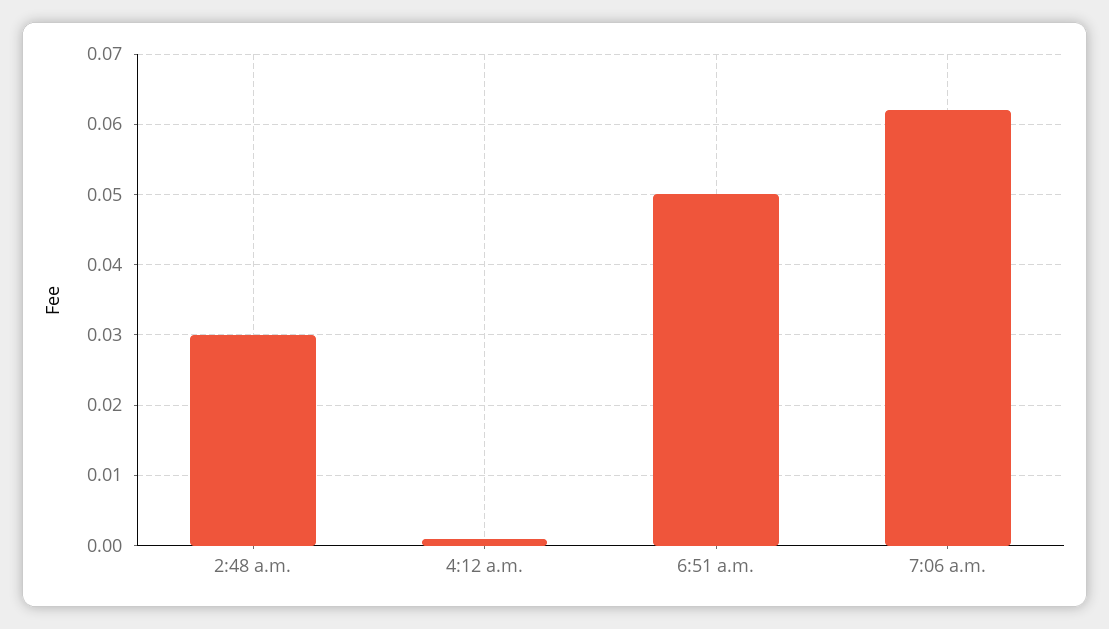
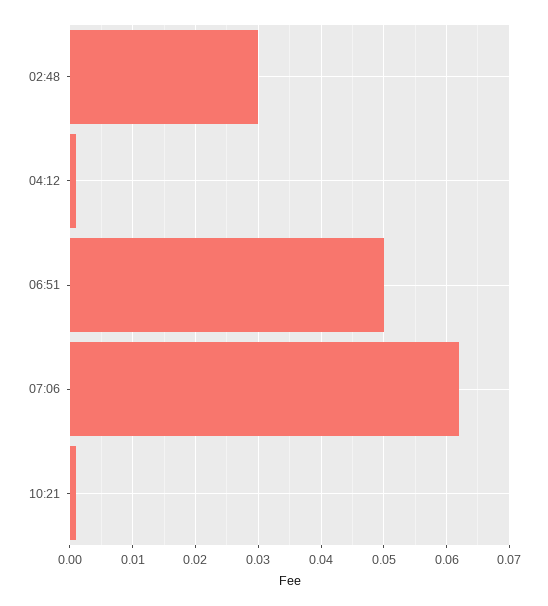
10:21: none -> 0.001

